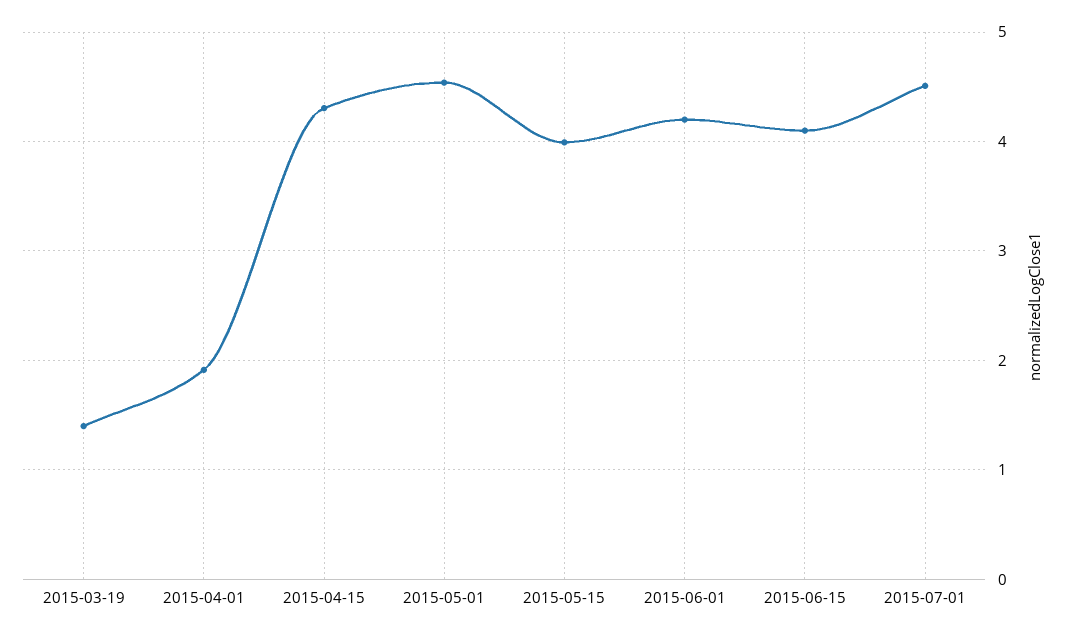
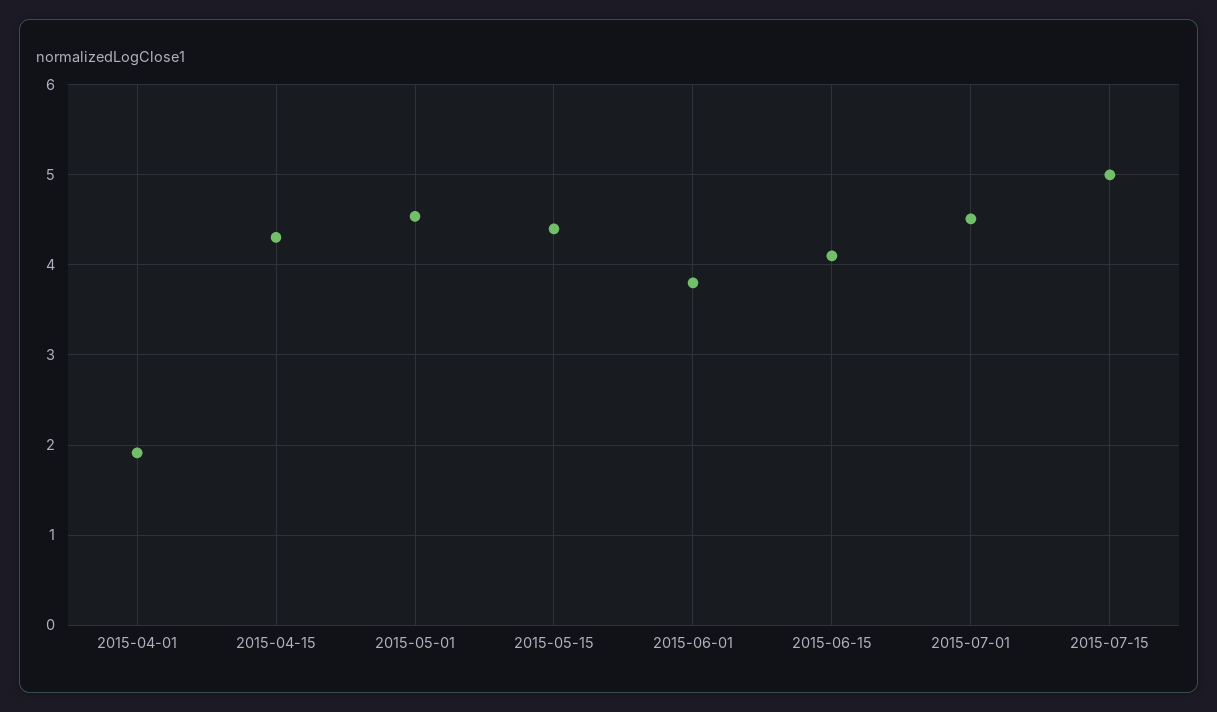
2015-03-19: 1.4 -> none
2015-05-15: 4 -> 4.4
2015-06-01: 4.2 -> 3.8
2015-07-15: none -> 5

